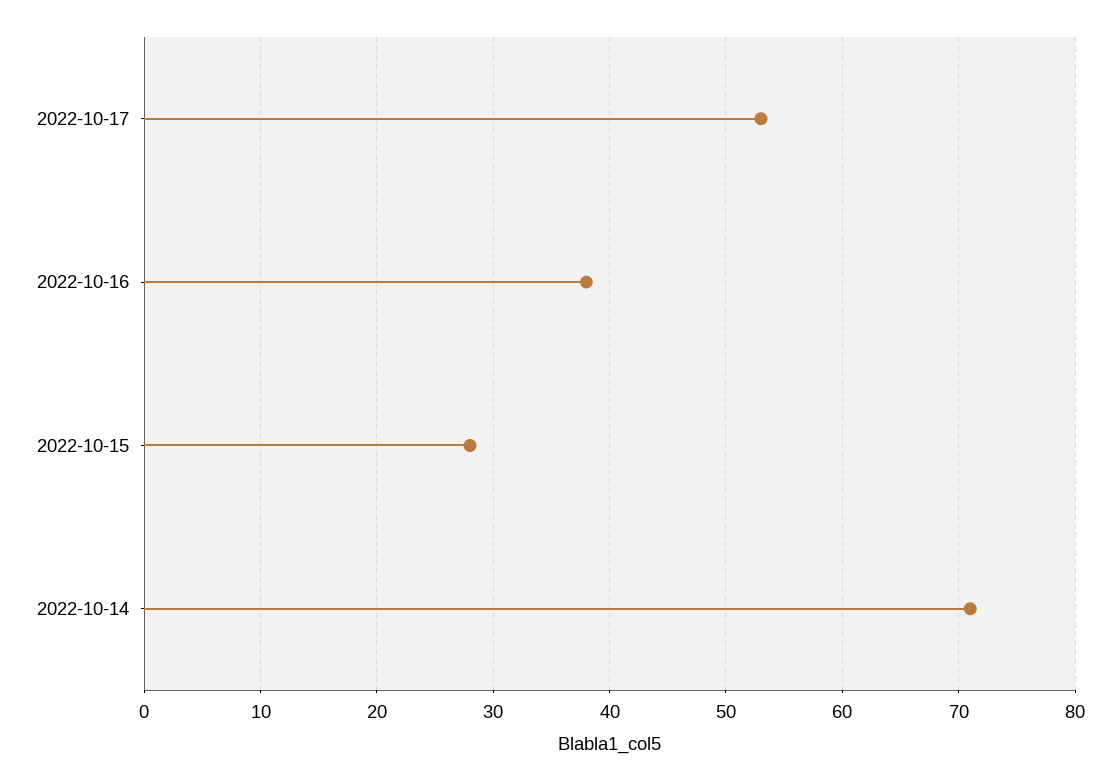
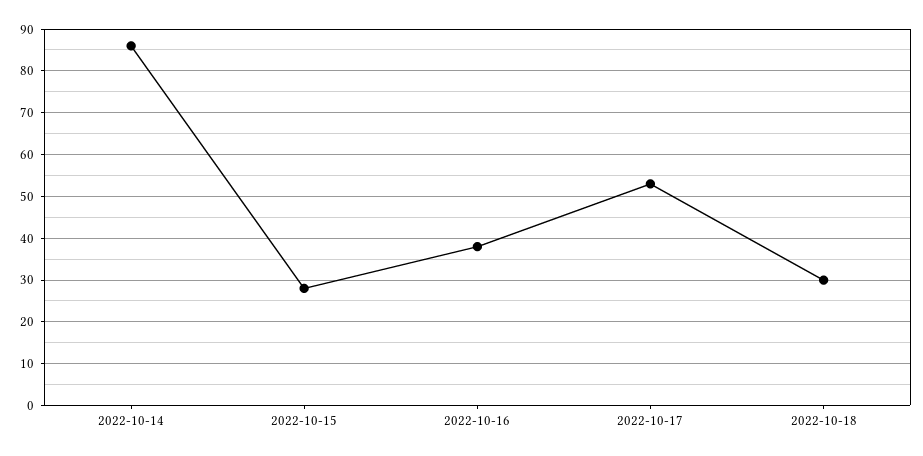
2022-10-14: 71 -> 85
2022-10-18: none -> 30

